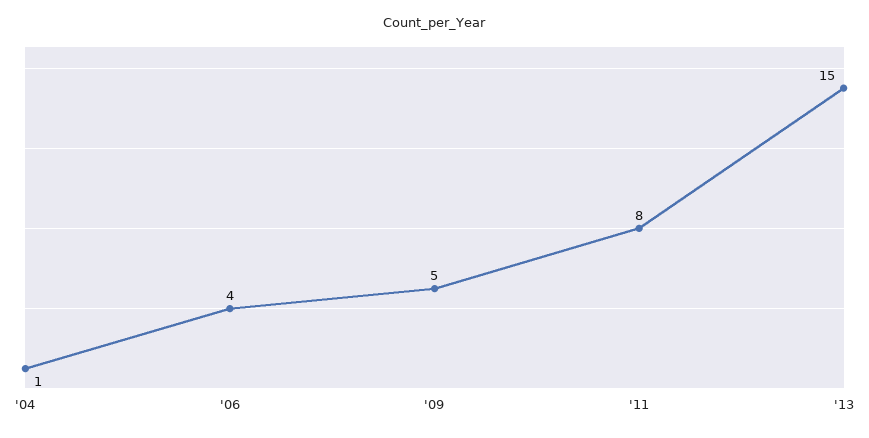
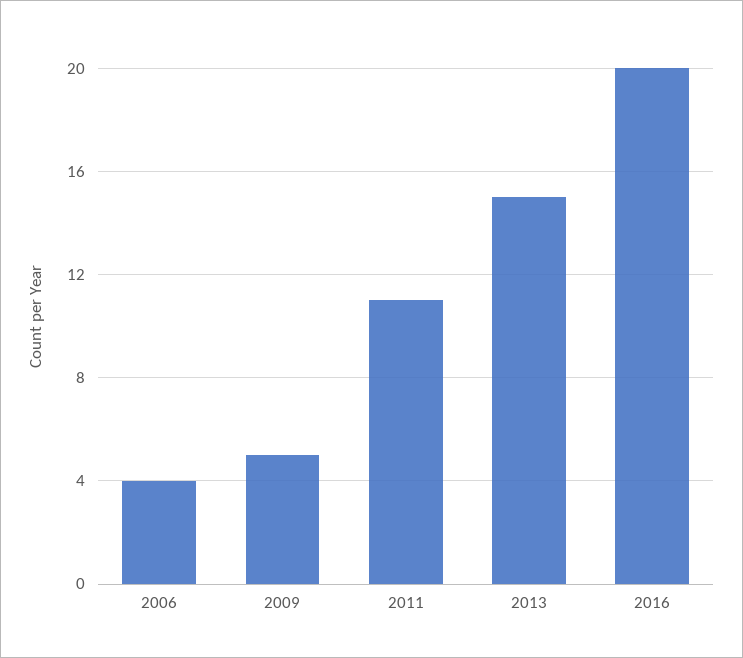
'04: 1 -> none
'11: 8 -> 11
2016: none -> 20

